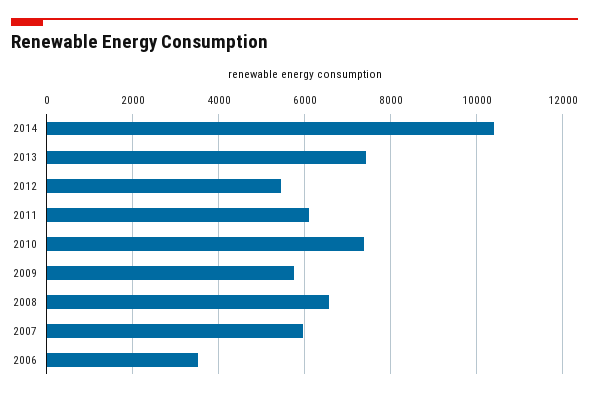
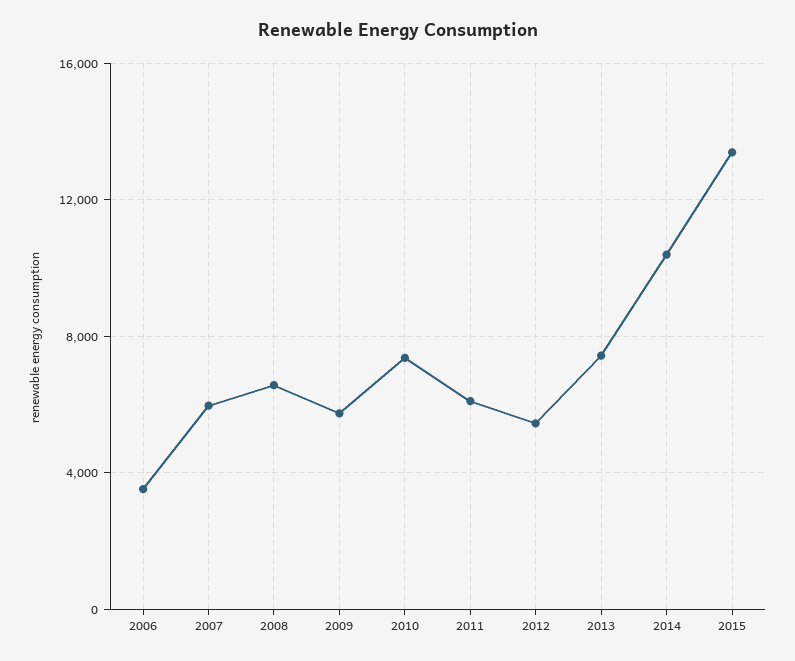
2015: none -> 13500

